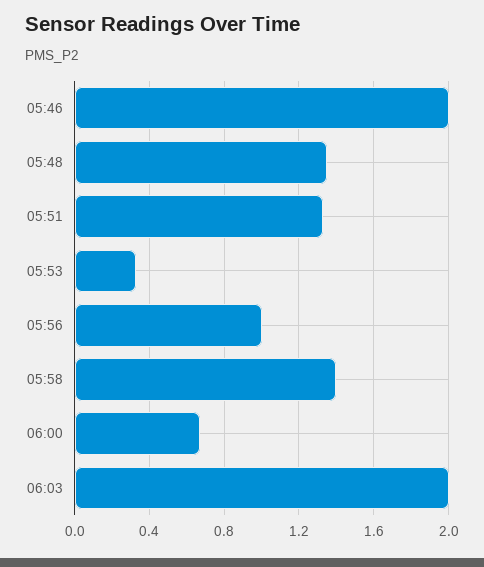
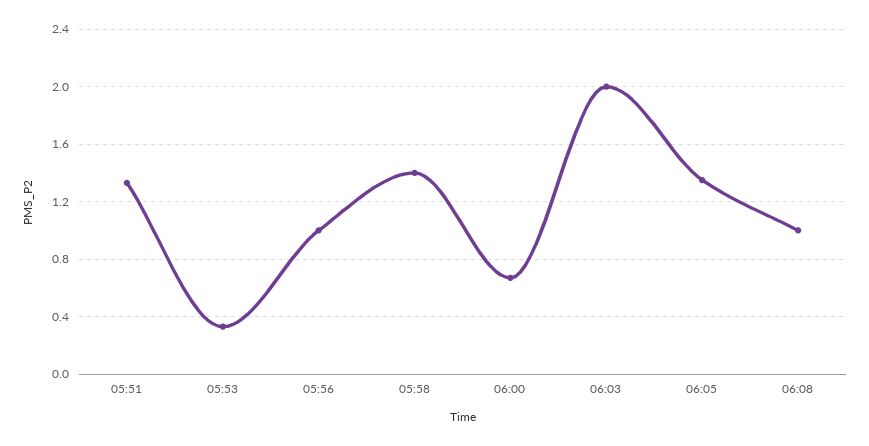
05:46: 2 -> none
05:48: 1.35 -> none
06:05: none -> 1.35
06:08: none -> 1

